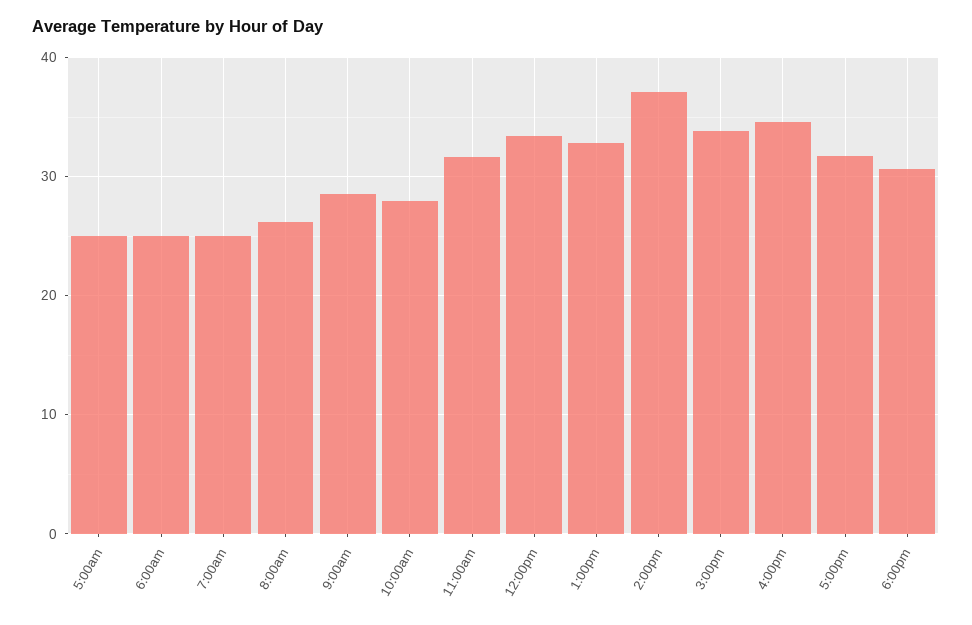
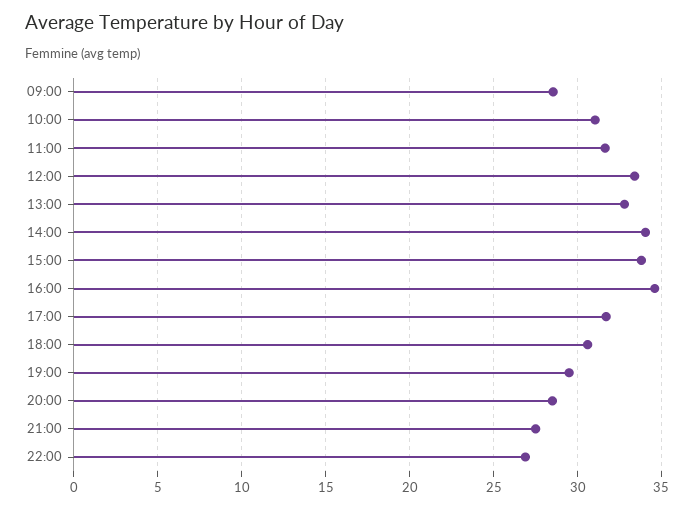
5:00am: 25 -> none
6:00am: 25 -> none
7:00am: 25 -> none
8:00am: 26 -> none
10:00am: 28 -> 31
2:00pm: 37 -> 34
19:00: none -> 29.5
20:00: none -> 28.5
21:00: none -> 27.5
22:00: none -> 27

